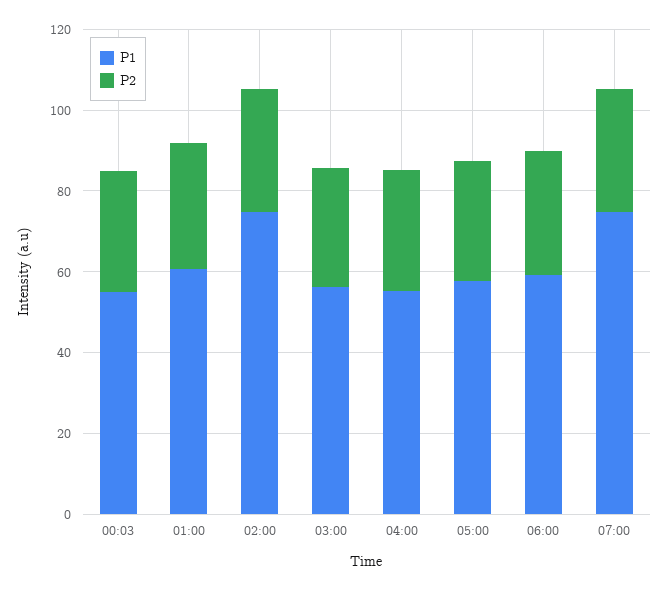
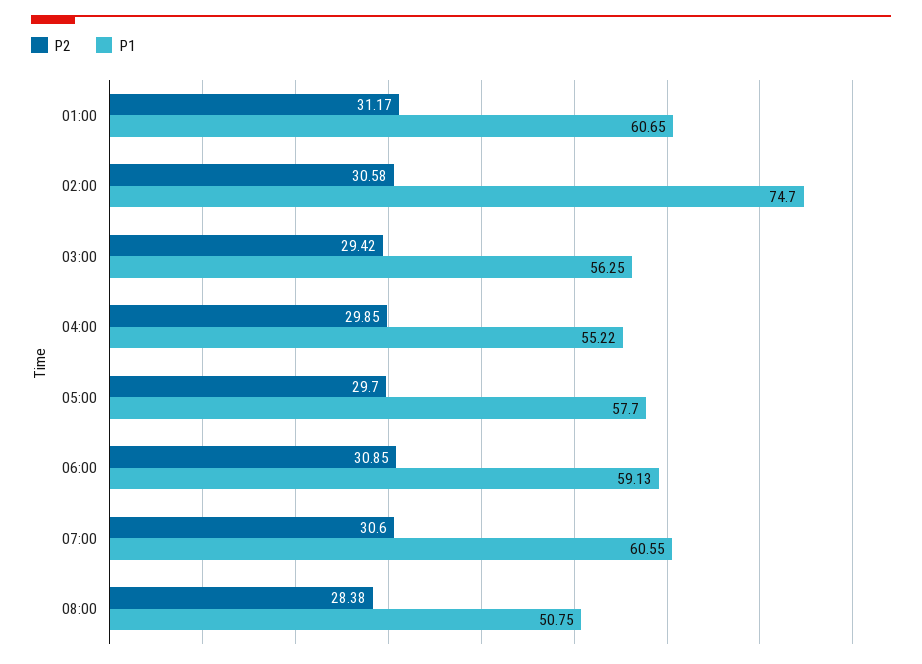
P1, 00:03: 55 -> none
P2, 00:03: 30 -> none
P1, 07:00: 75 -> 60.55
P2, 08:00: none -> 28.38
P1, 08:00: none -> 50.75

